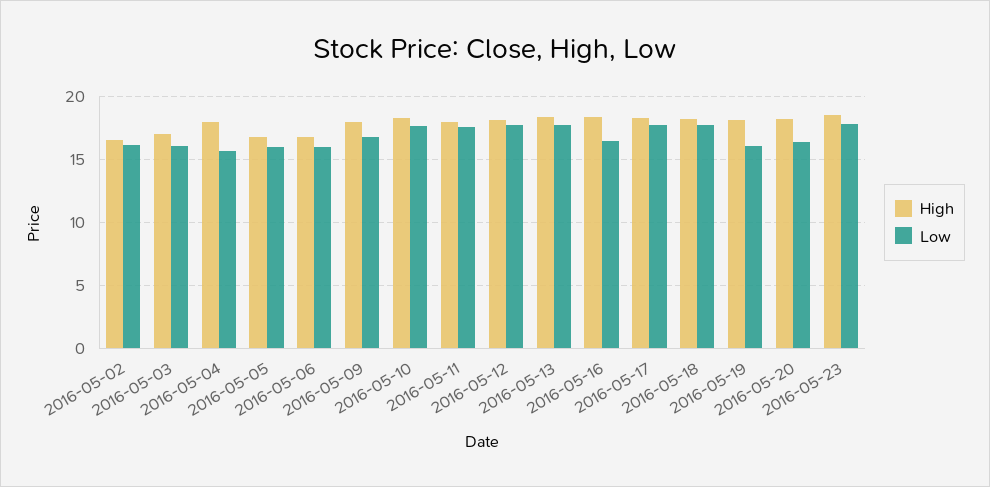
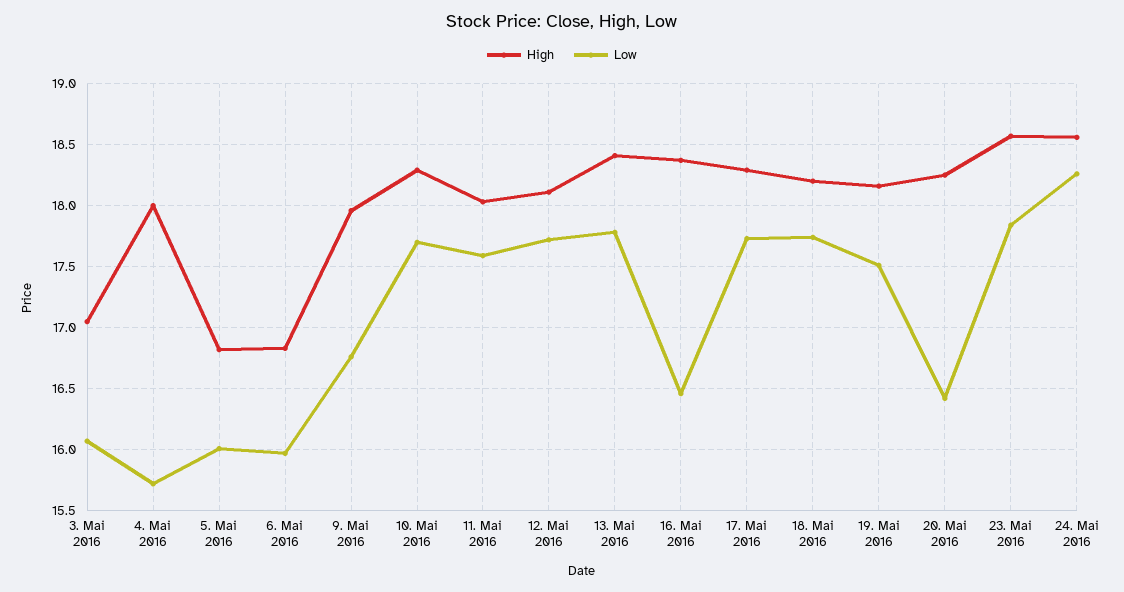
High, 2016-05-02: 16.5 -> none
Low, 2016-05-02: 16 -> none
Low, 2016-05-19: 16 -> 17.5
High, 24. Mai 2016: none -> 18.55
Low, 24. Mai 2016: none -> 18.25

